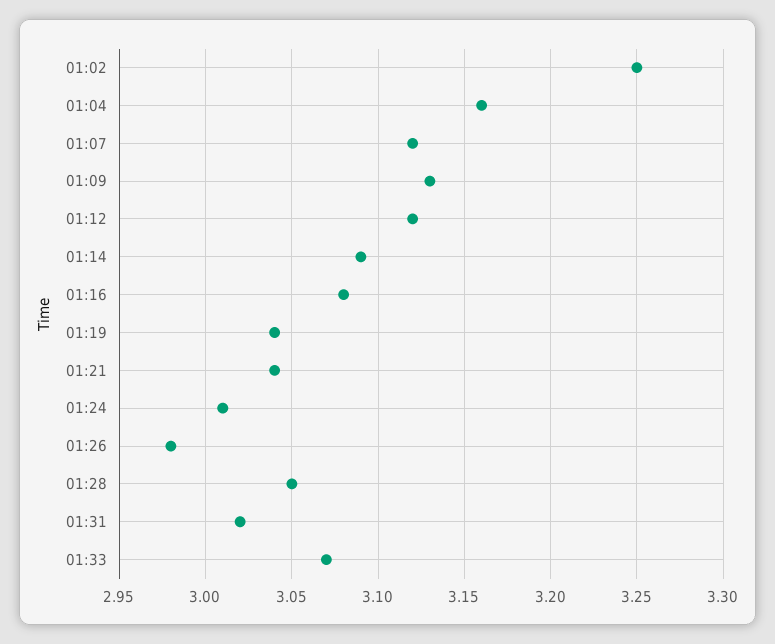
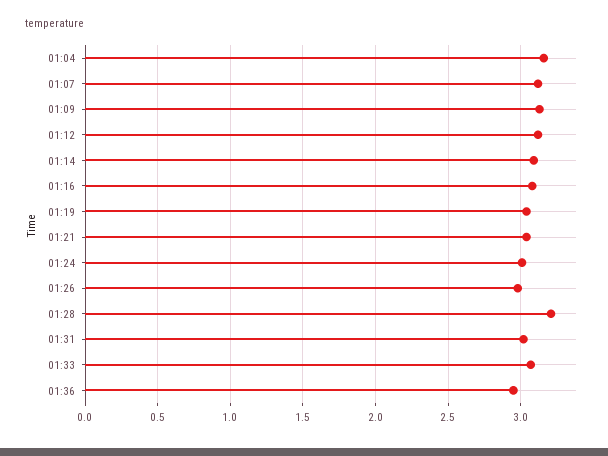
01:02: 3.25 -> none
01:28: 3.05 -> 3.2
01:36: none -> 2.95

